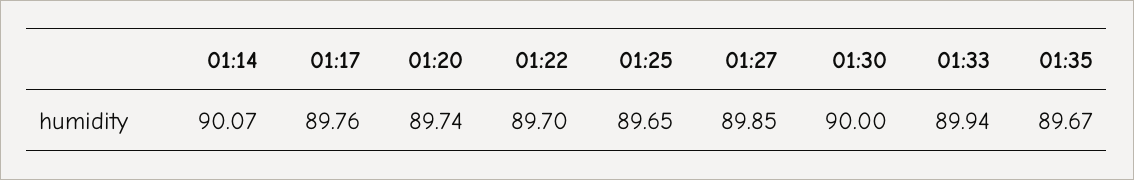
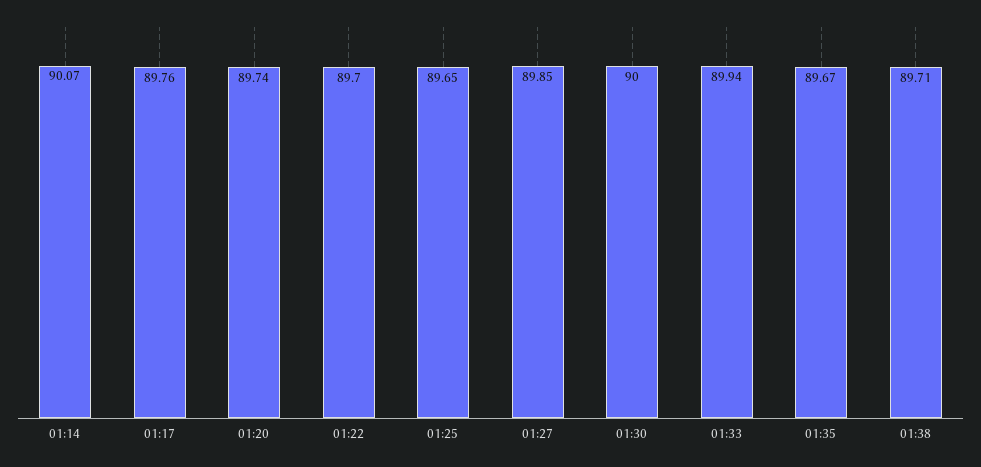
01:38: none -> 89.71

